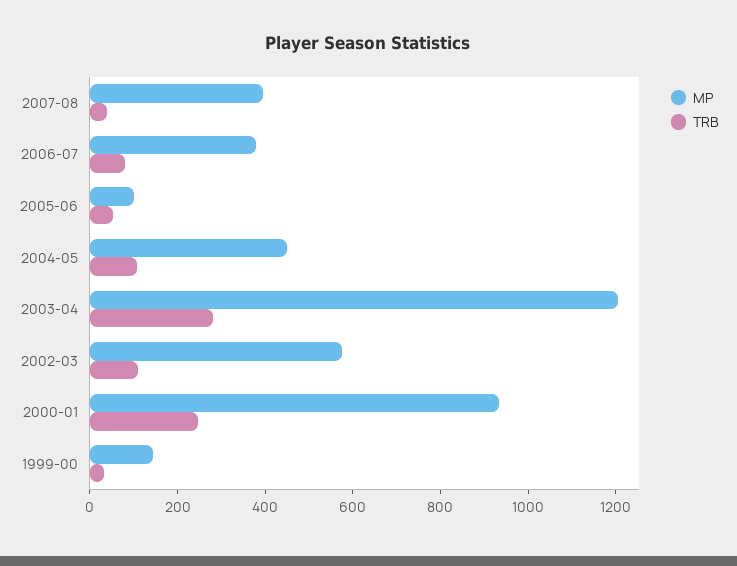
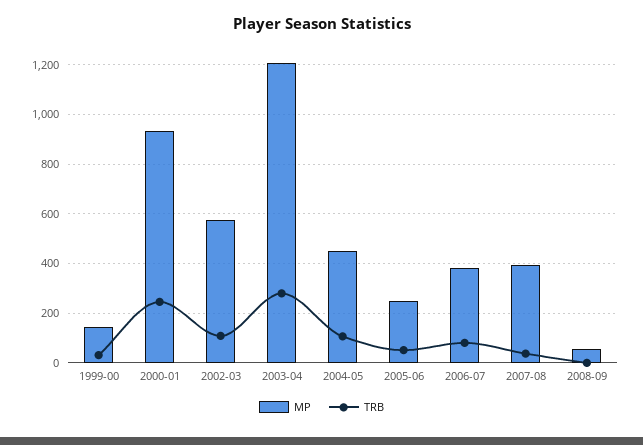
MP, 2005-06: 100 -> 250
MP, 2008-09: none -> 50
TRB, 2008-09: none -> 0

